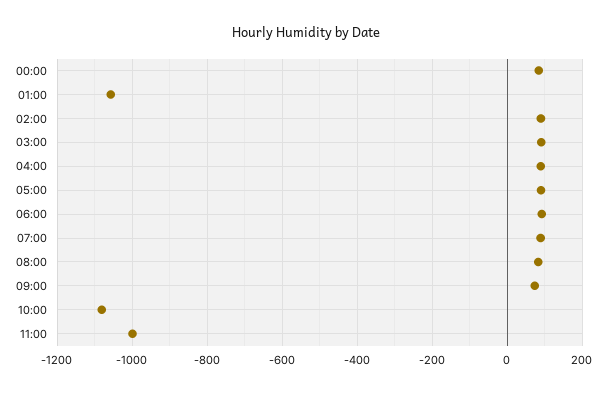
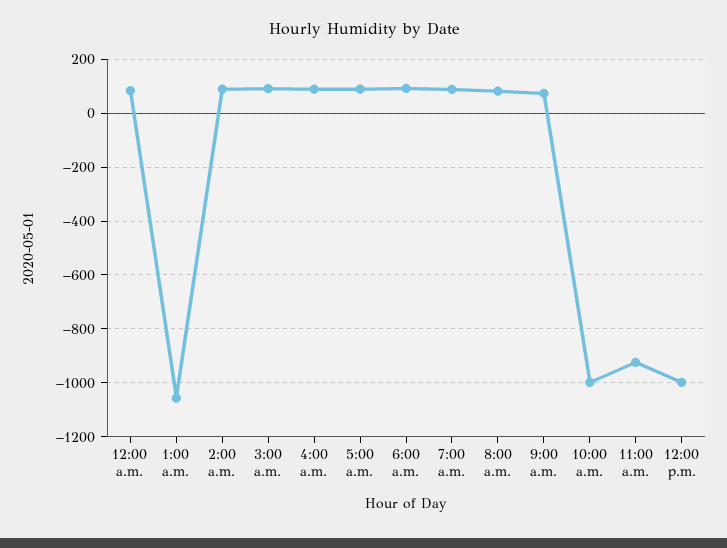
10:00: -1080 -> -1000
11:00: -1000 -> -925
12:00 p.m.: none -> -1000

